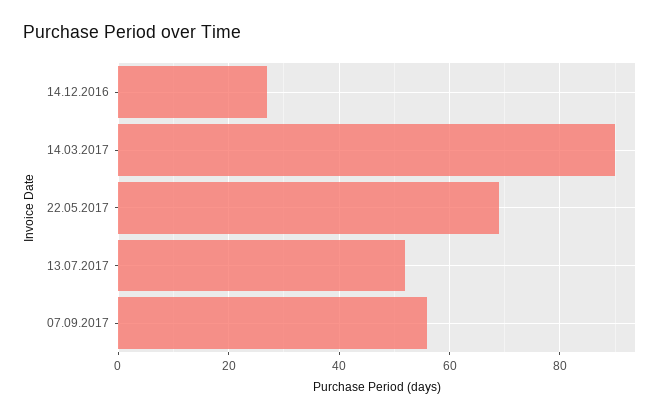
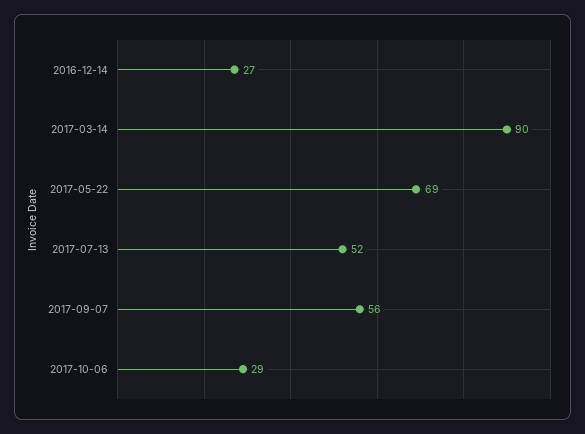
2017-10-06: none -> 29

